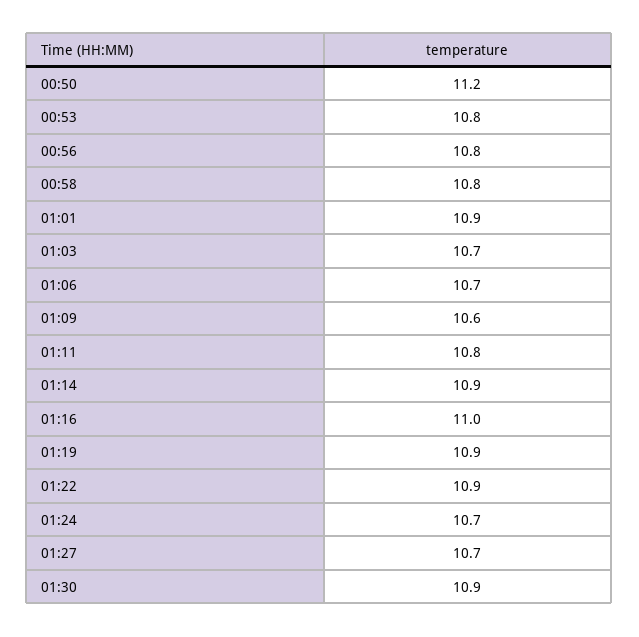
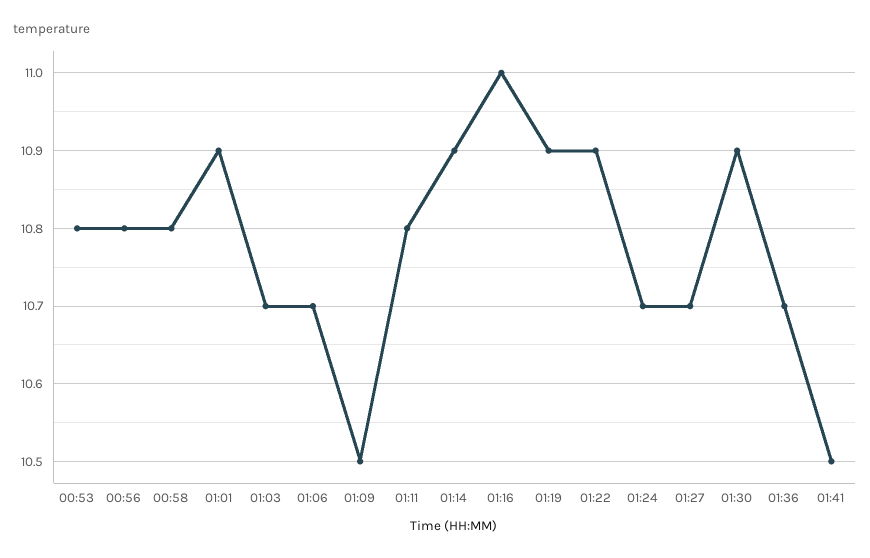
00:50: 11.2 -> none
01:09: 10.6 -> 10.5
01:36: none -> 10.7
01:41: none -> 10.5

